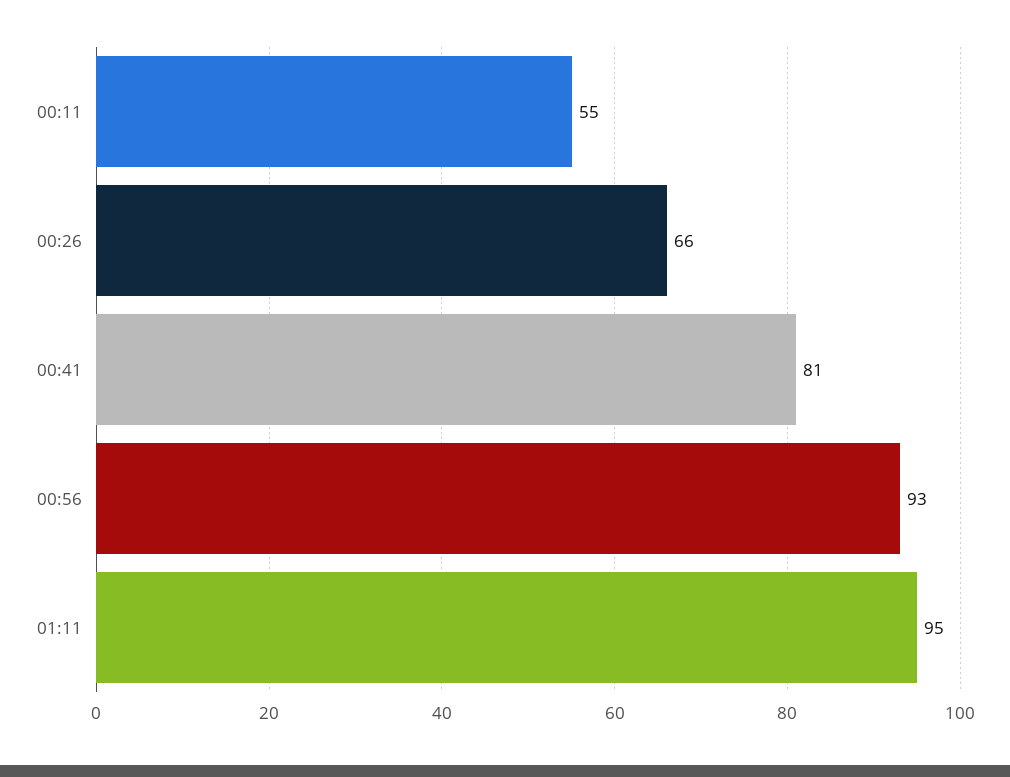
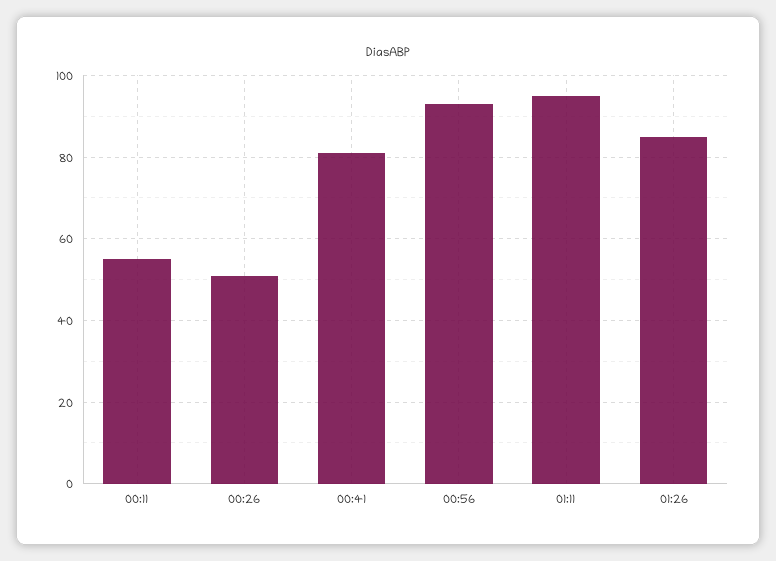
00:26: 66 -> 50
01:26: none -> 85

